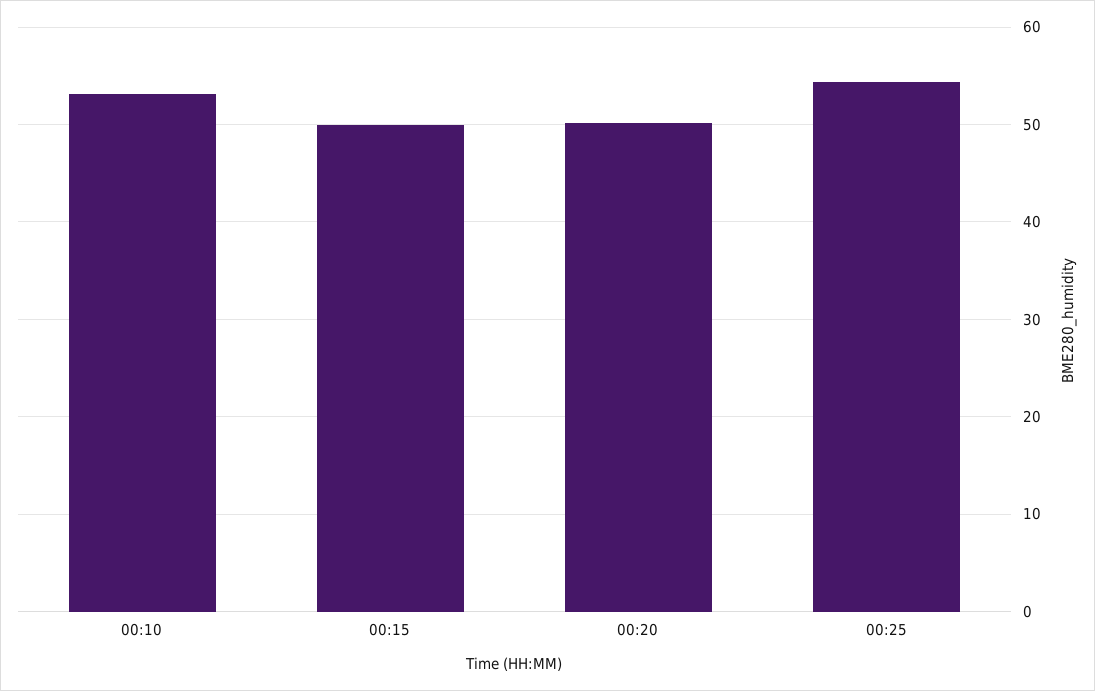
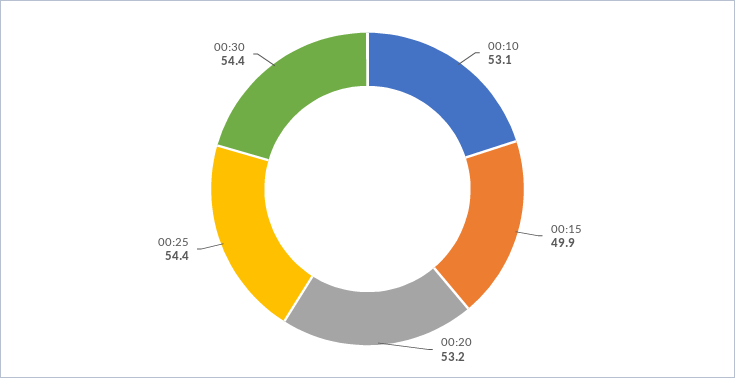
00:20: 50 -> 53.2
00:30: none -> 54.4

